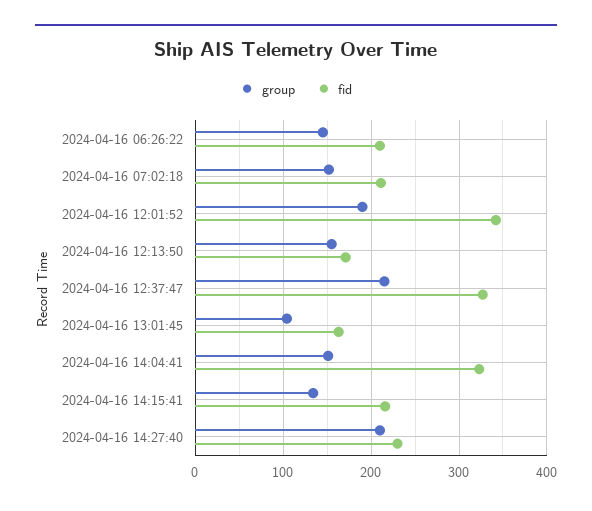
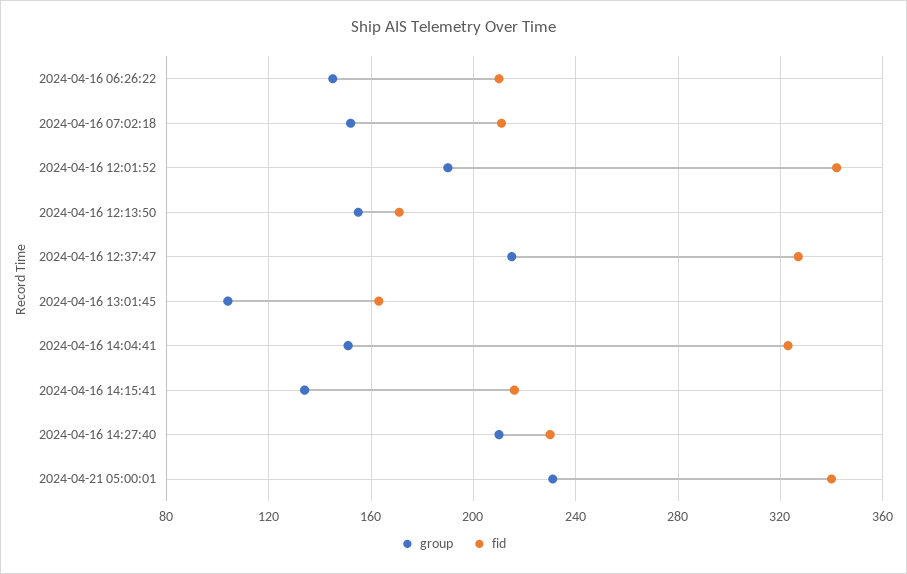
group, 2024-04-21 05:00:01: none -> 230
fid, 2024-04-21 05:00:01: none -> 340

